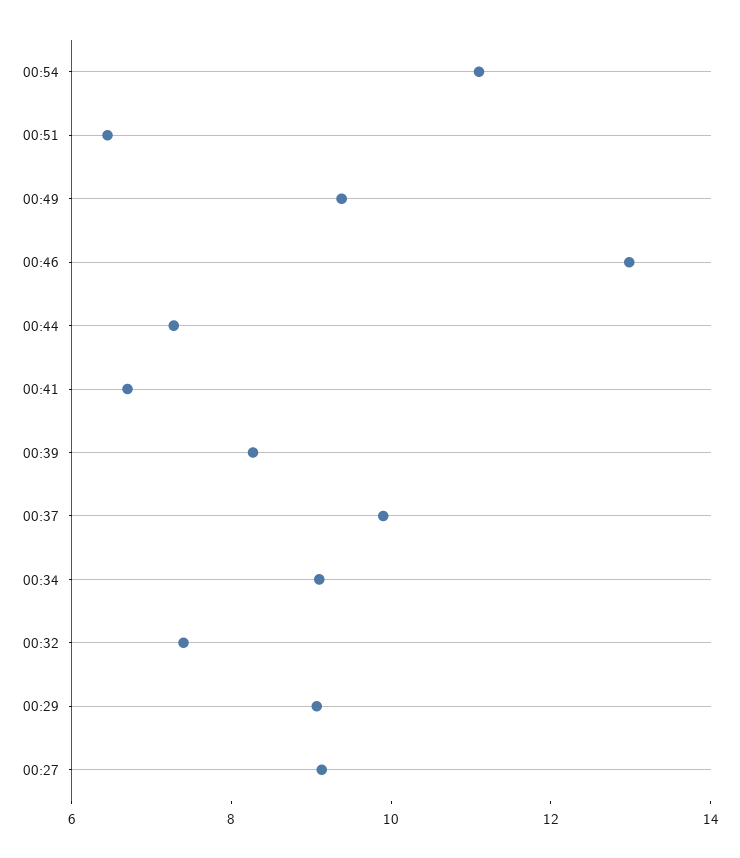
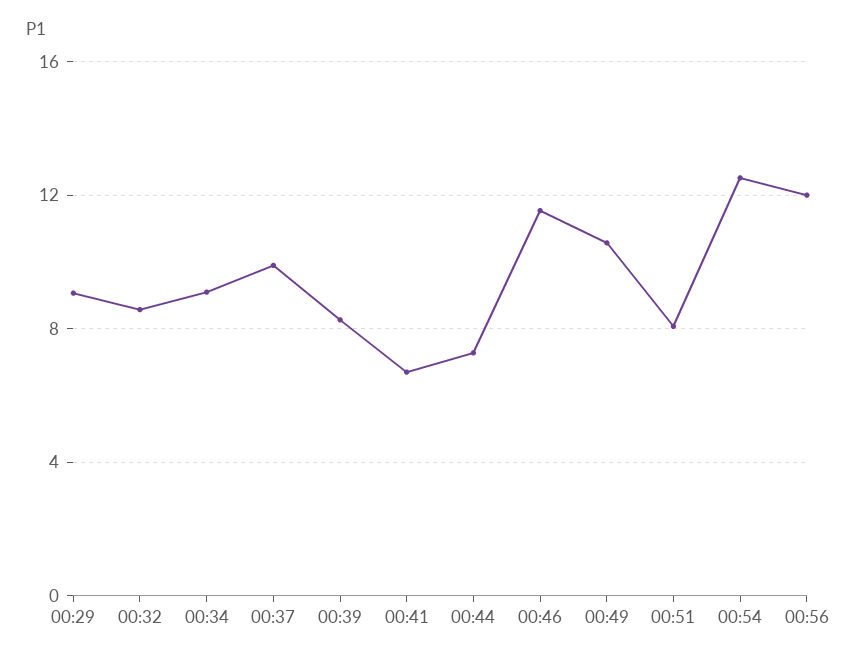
00:54: 11 -> 12.5
00:51: 6.5 -> 8
00:49: 9.5 -> 10.5
00:46: 13 -> 11.5
00:32: 7.5 -> 8.5
00:27: 9 -> none
00:56: none -> 12

